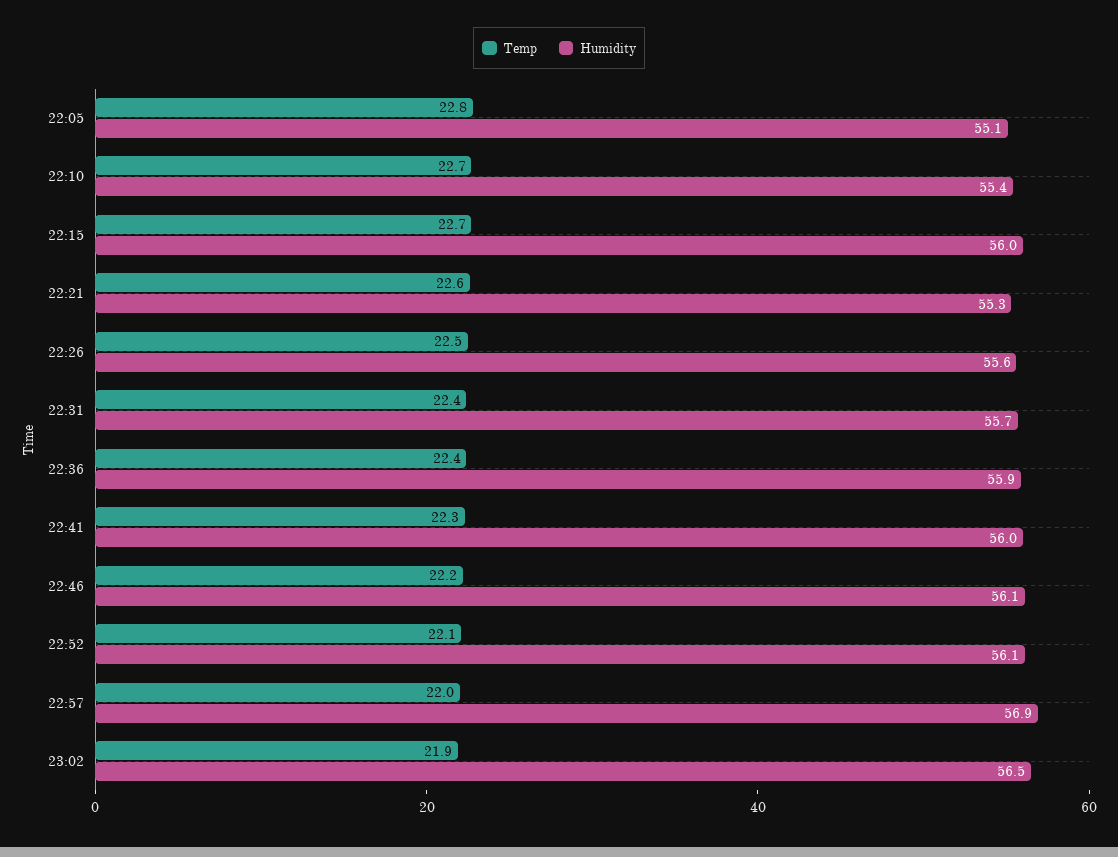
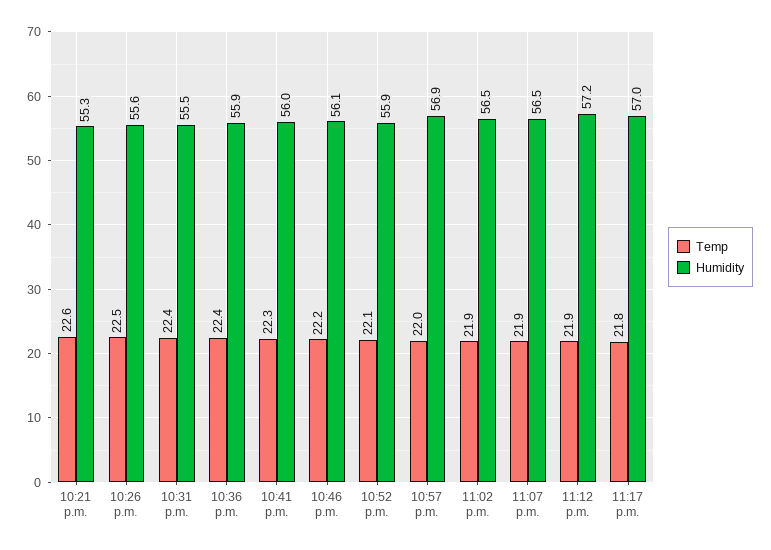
Temp, 22:05: 22.8 -> none
Humidity, 22:05: 55.1 -> none
Temp, 22:10: 22.7 -> none
Humidity, 22:10: 55.4 -> none
Temp, 22:15: 22.7 -> none
Humidity, 22:15: 56 -> none
Humidity, 22:31: 55.7 -> 55.5
Humidity, 22:52: 56.1 -> 55.9
Temp, 11:07 p.m.: none -> 21.9
Humidity, 11:07 p.m.: none -> 56.5
Temp, 11:12 p.m.: none -> 21.9
Humidity, 11:12 p.m.: none -> 57.2
Temp, 11:17 p.m.: none -> 21.8
Humidity, 11:17 p.m.: none -> 57

